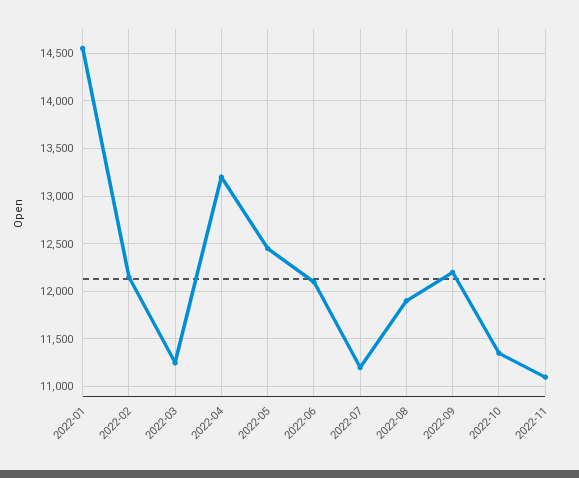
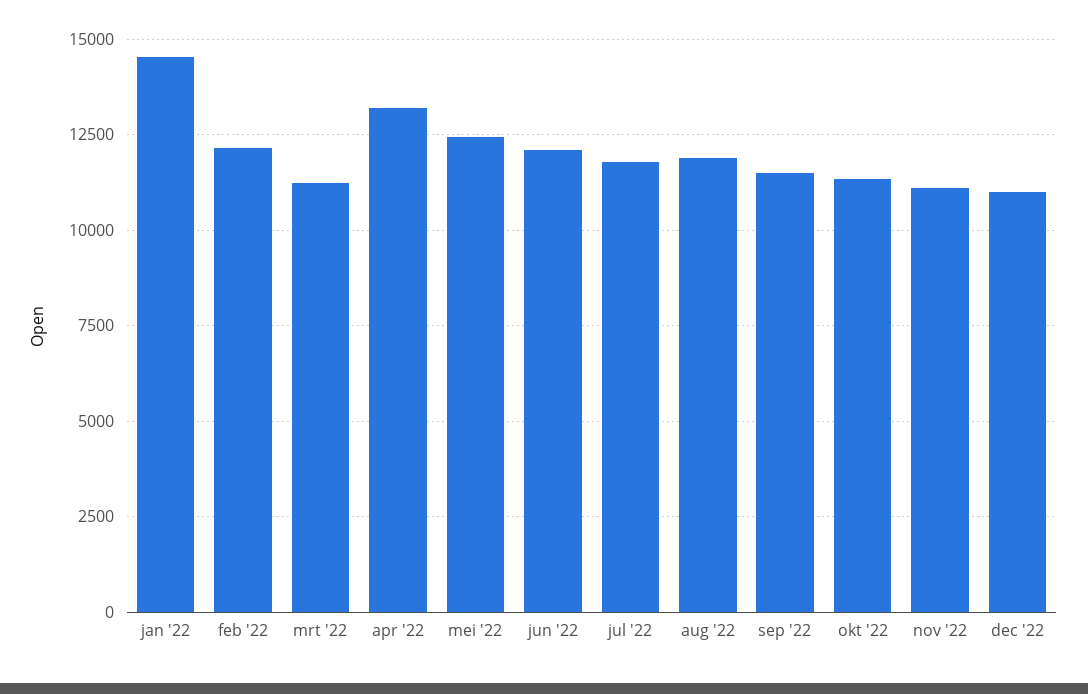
2022-07: 11200 -> 11750
2022-09: 12200 -> 11500
dec '22: none -> 11000

